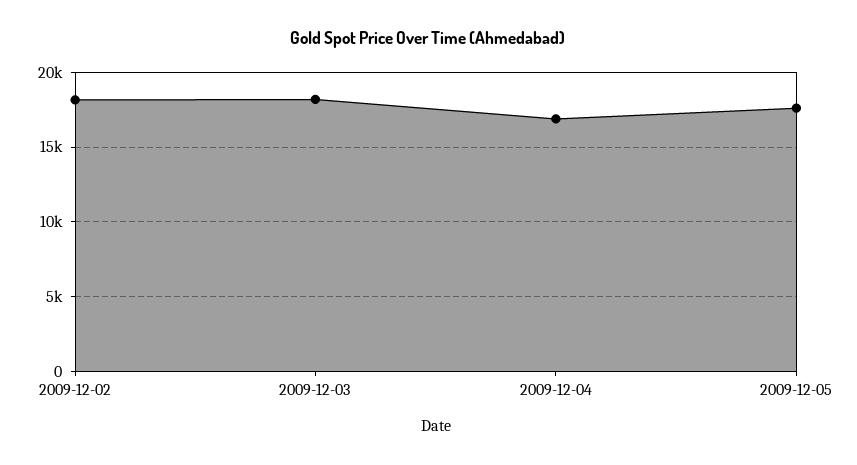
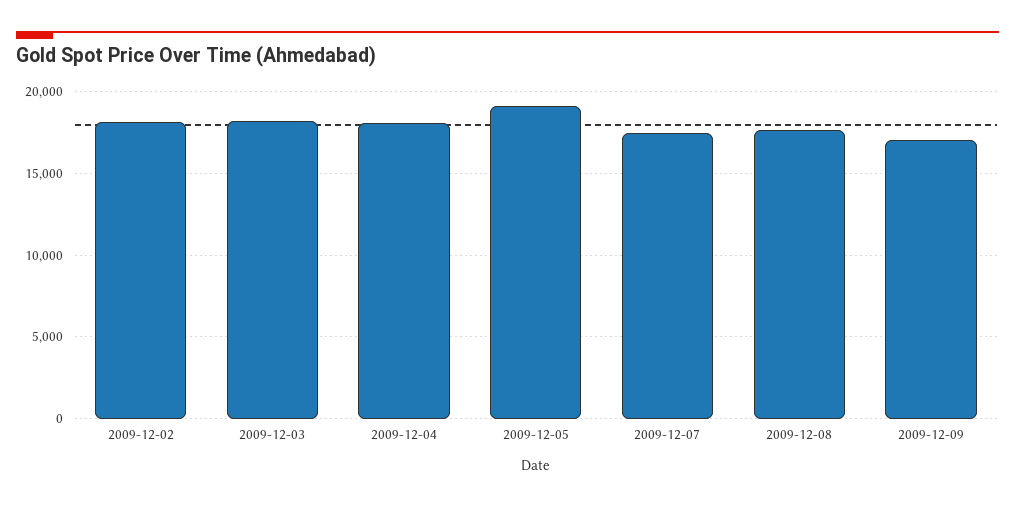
2009-12-04: 17000 -> 18000
2009-12-05: 17500 -> 19000
2009-12-07: none -> 17500
2009-12-08: none -> 17500
2009-12-09: none -> 17000

